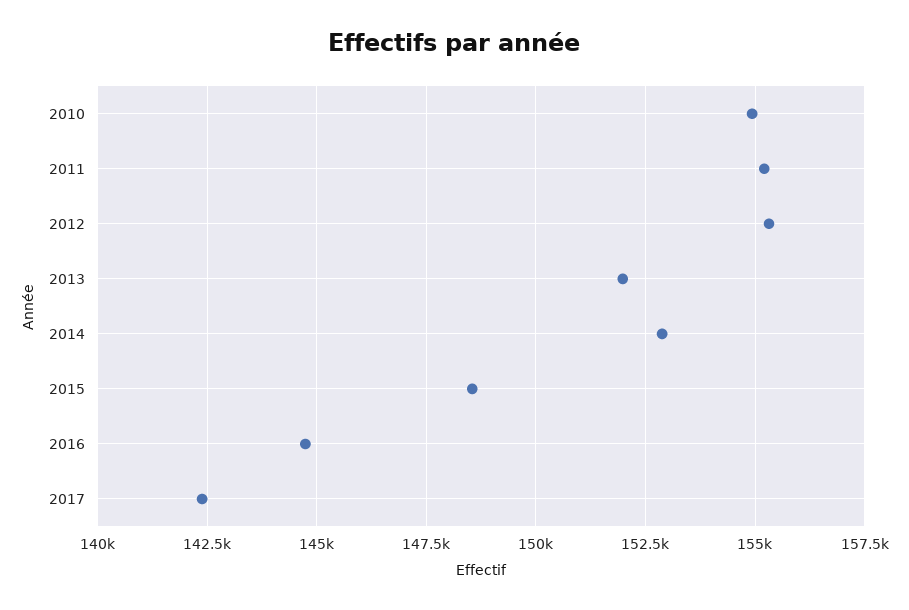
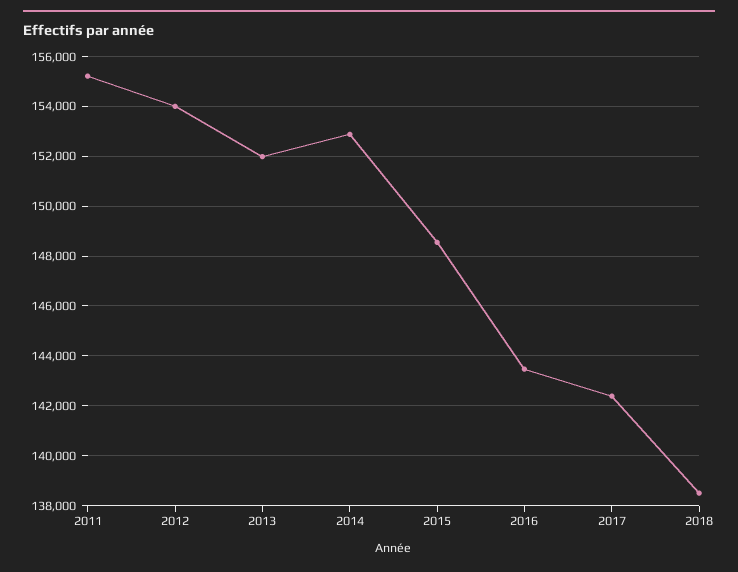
2010: 155000 -> none
2012: 155250 -> 154000
2016: 144750 -> 143500
2018: none -> 138500

